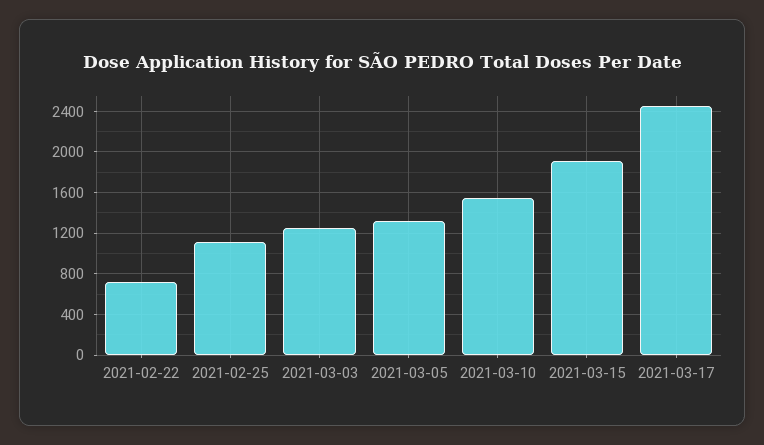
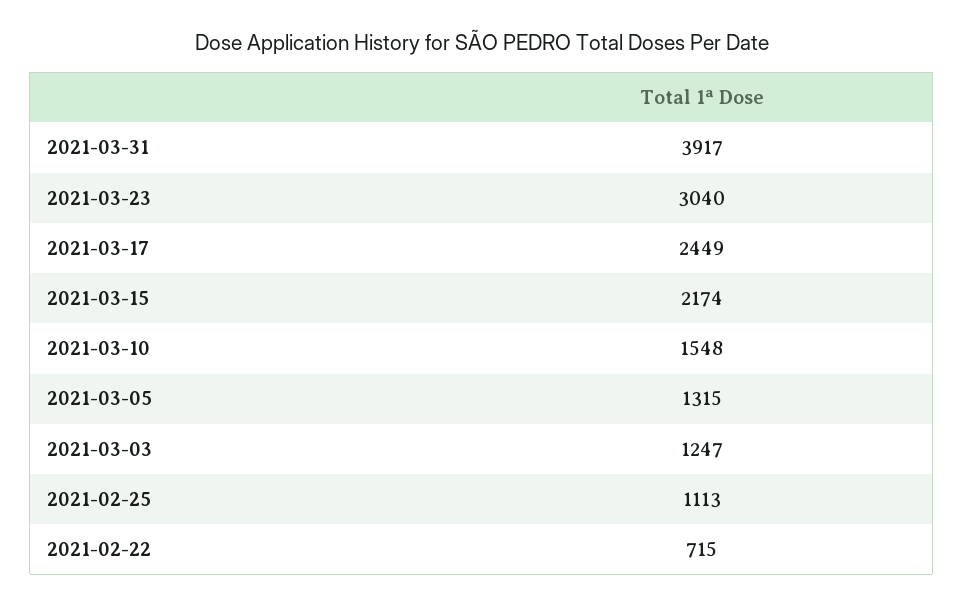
2021-03-15: 1900 -> 2174
2021-03-31: none -> 3917
2021-03-23: none -> 3040

